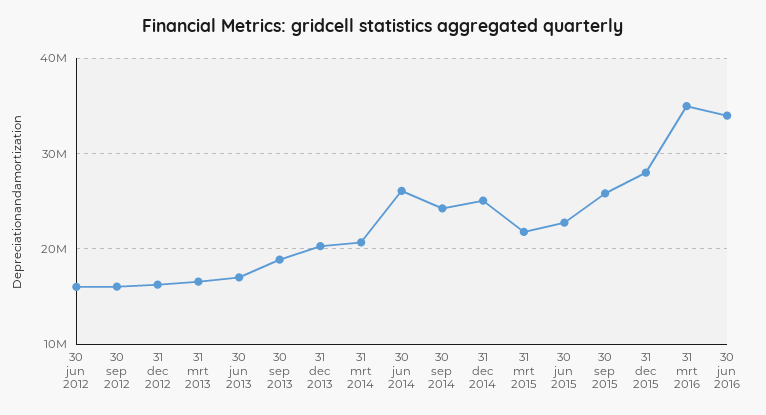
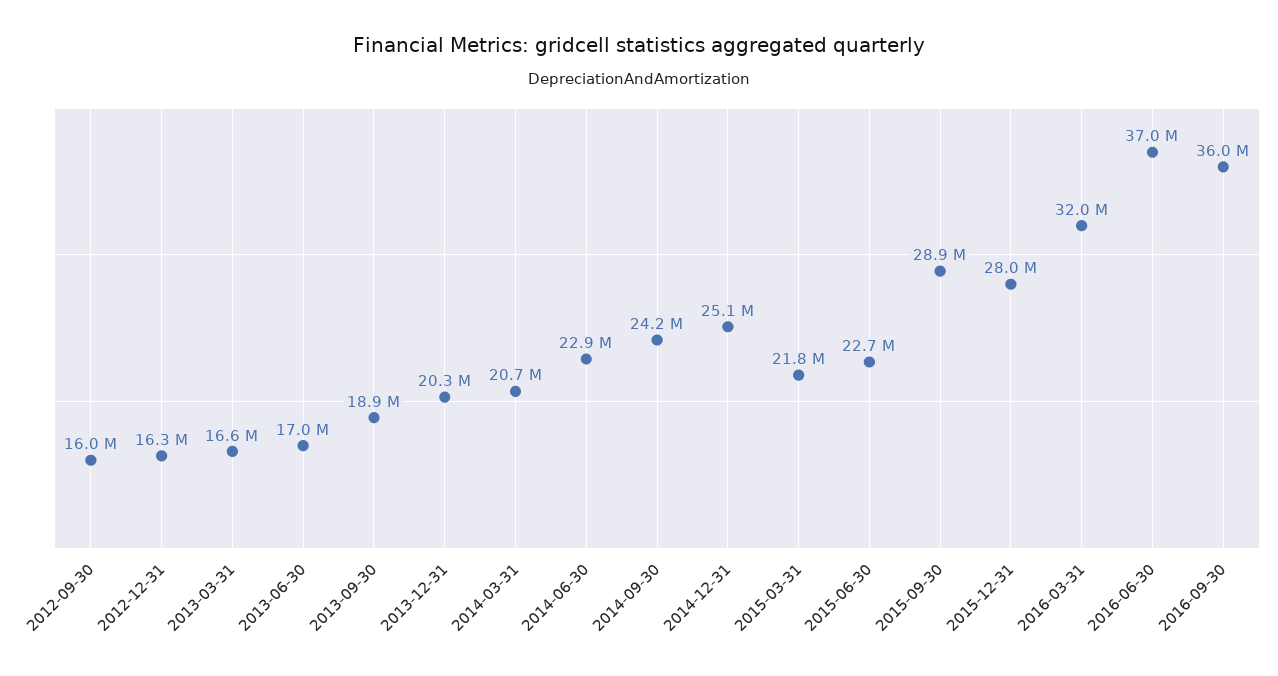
30 jun 2012: 16000000 -> none
30 jun 2014: 26000000 -> 22900000
30 sep 2015: 26000000 -> 28900000
31 mrt 2016: 35000000 -> 32000000
30 jun 2016: 34000000 -> 37000000
2016-09-30: none -> 36000000

